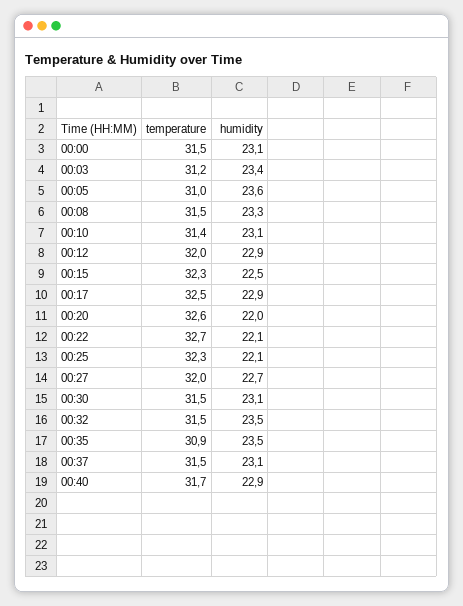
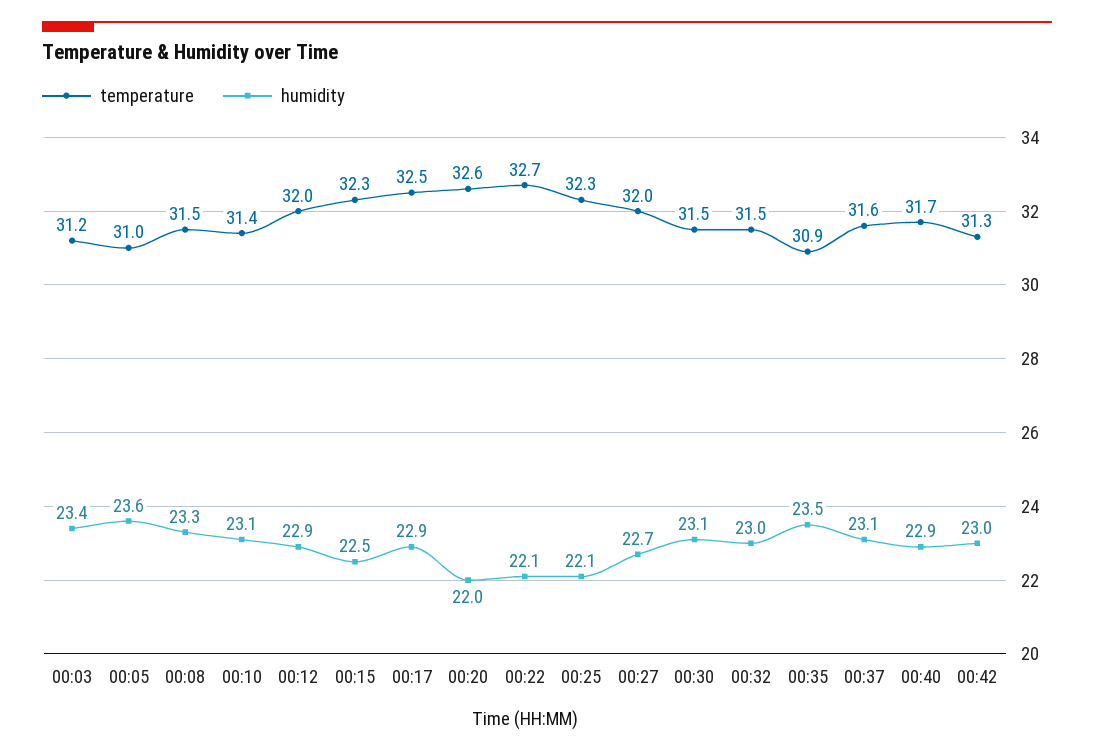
temperature, 00:00: 31.5 -> none
humidity, 00:00: 23.1 -> none
humidity, 00:32: 23.5 -> 23
temperature, 00:37: 31.5 -> 31.6
temperature, 00:42: none -> 31.3
humidity, 00:42: none -> 23

